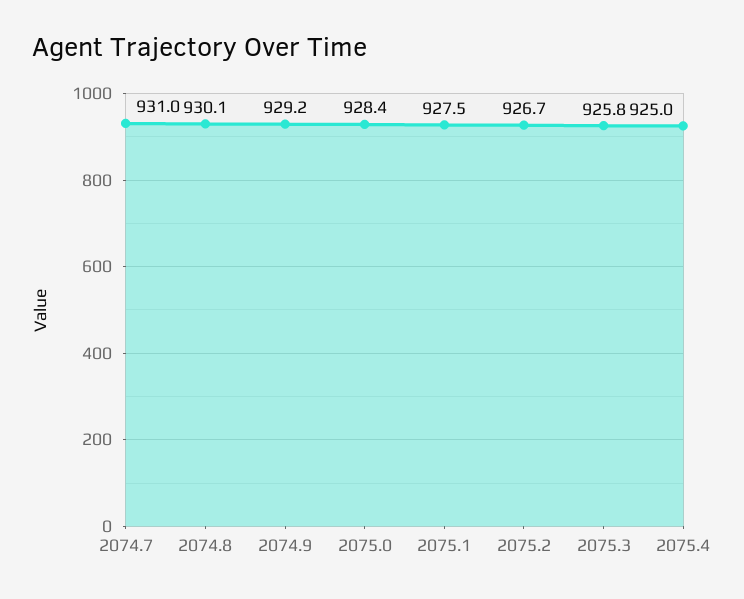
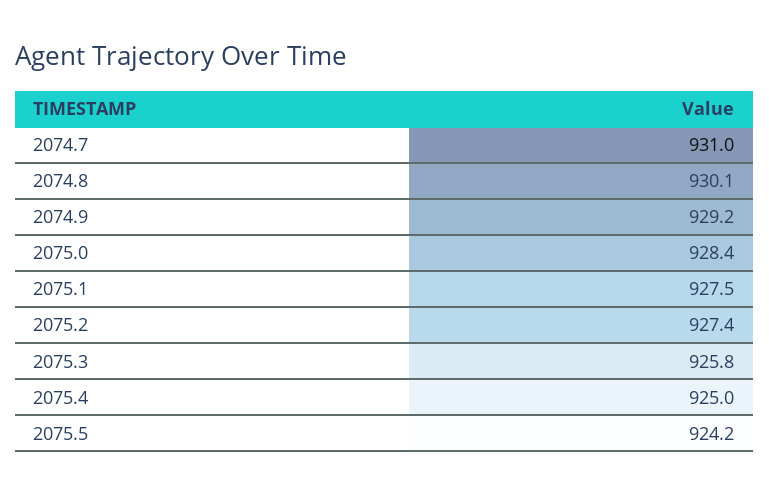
2075.2: 926.7 -> 927.4
2075.5: none -> 924.2

